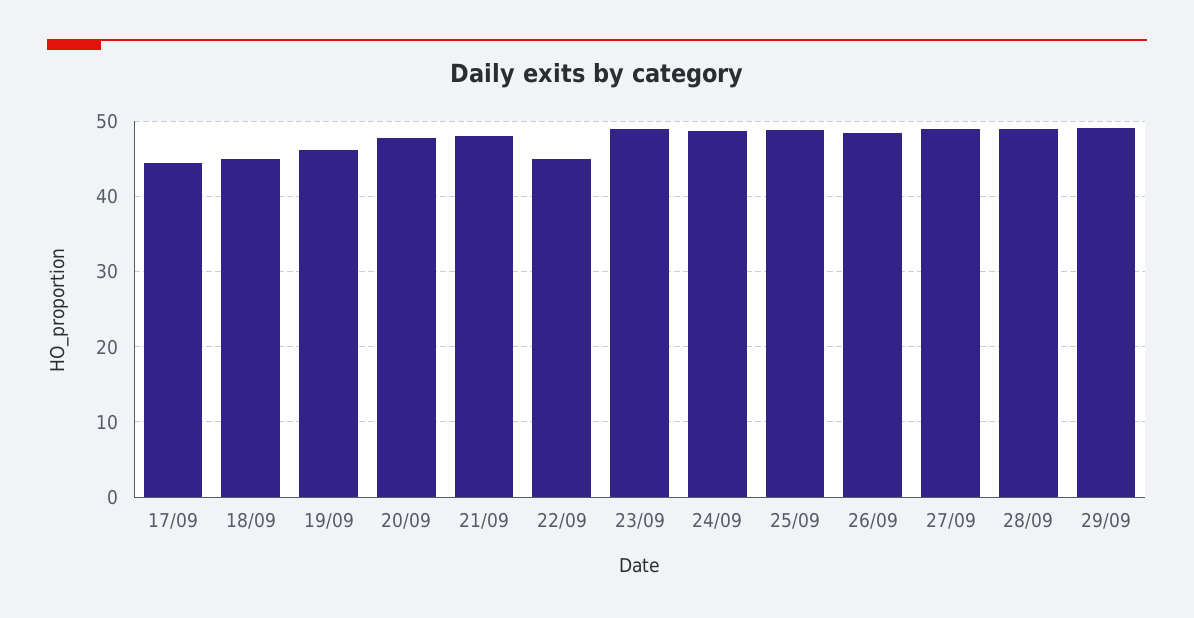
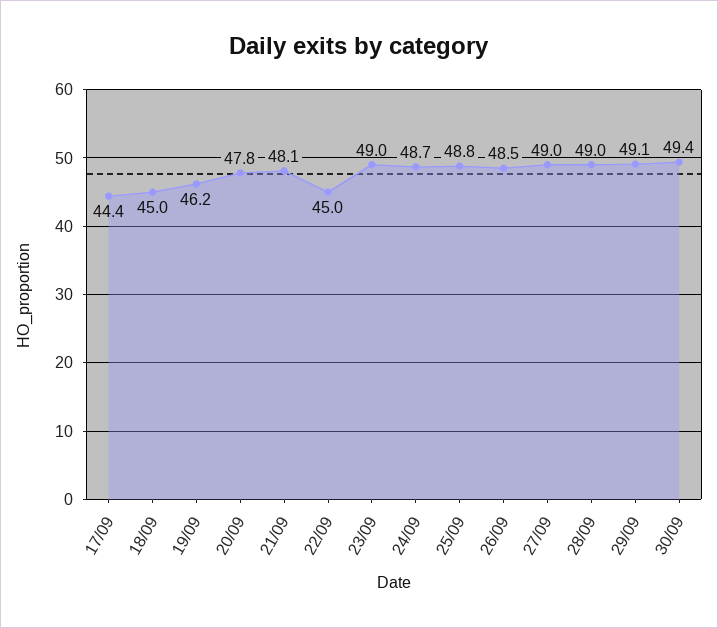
30/09: none -> 49.4

